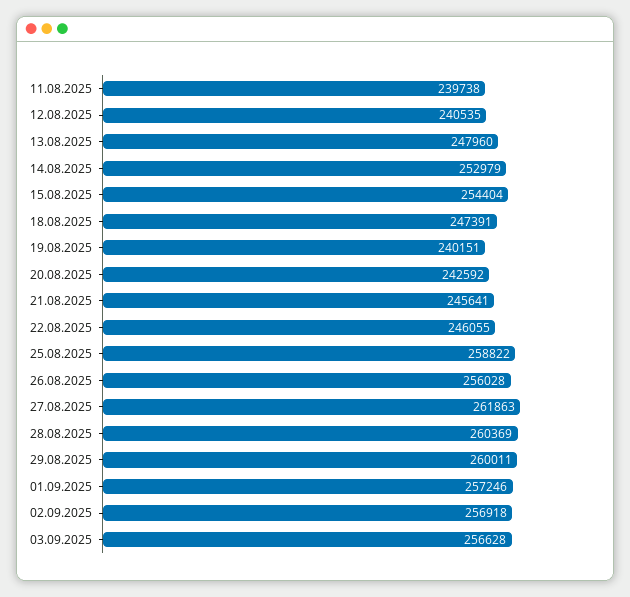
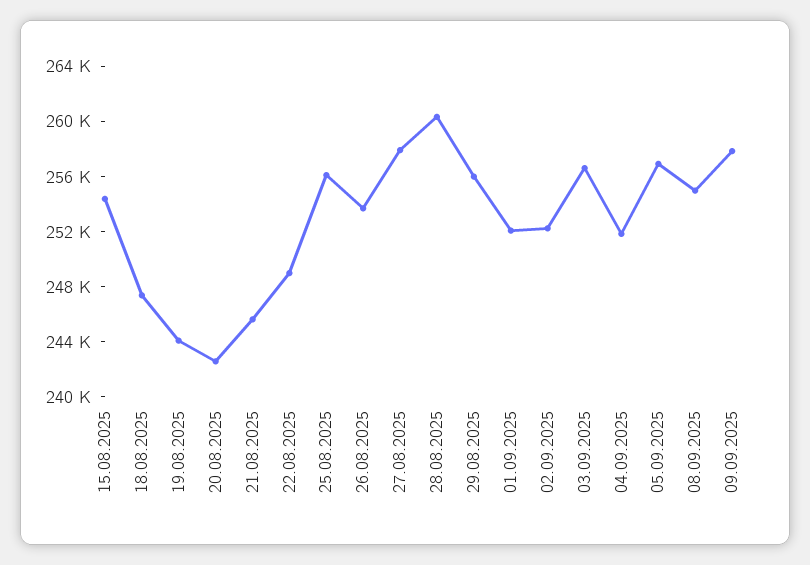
11.08.2025: 239738 -> none
12.08.2025: 240535 -> none
13.08.2025: 247960 -> none
14.08.2025: 252979 -> none
19.08.2025: 240151 -> 244000
22.08.2025: 246055 -> 249000
25.08.2025: 258822 -> 256000
26.08.2025: 256028 -> 254000
27.08.2025: 261863 -> 258000
29.08.2025: 260011 -> 256000
01.09.2025: 257246 -> 252000
02.09.2025: 256918 -> 252000
04.09.2025: none -> 252000
05.09.2025: none -> 257000
08.09.2025: none -> 255000
09.09.2025: none -> 258000

